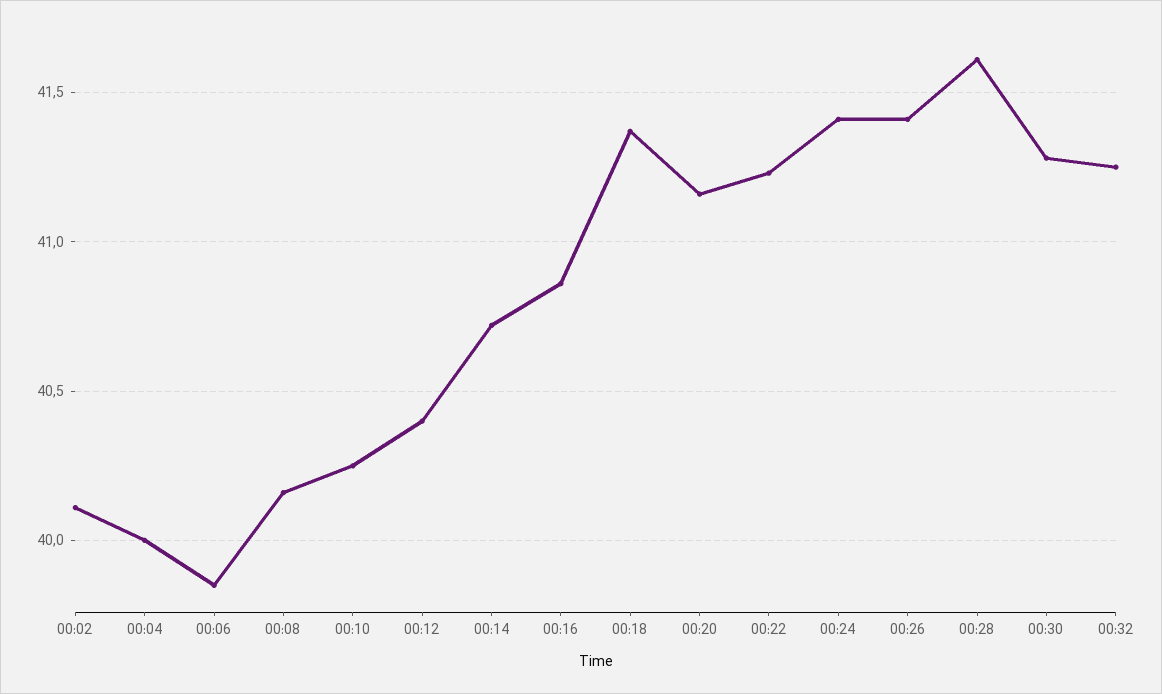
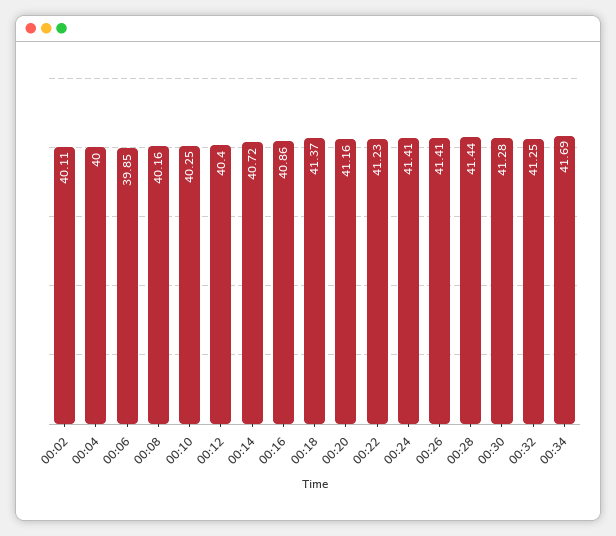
00:28: 41.6 -> 41.44
00:34: none -> 41.69

